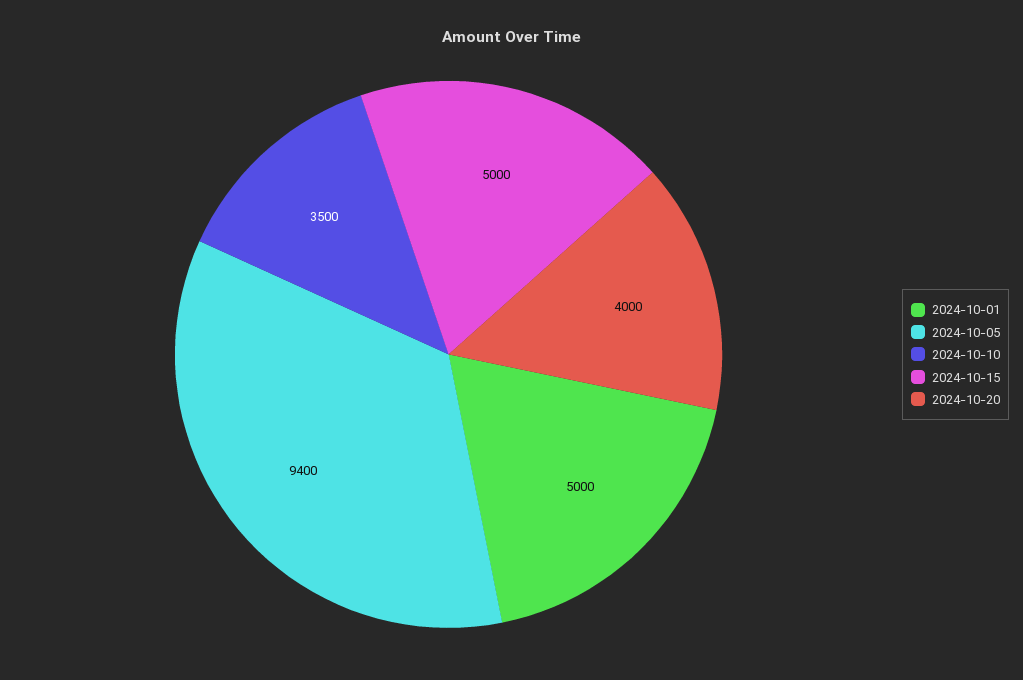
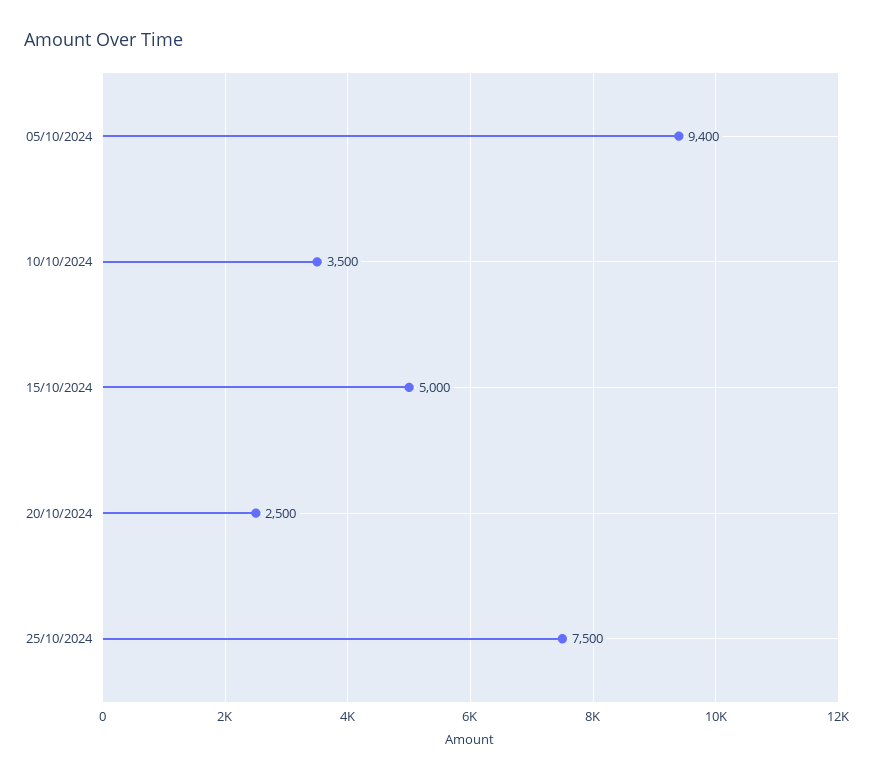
2024-10-01: 5000 -> none
2024-10-20: 4000 -> 2500
25/10/2024: none -> 7500

